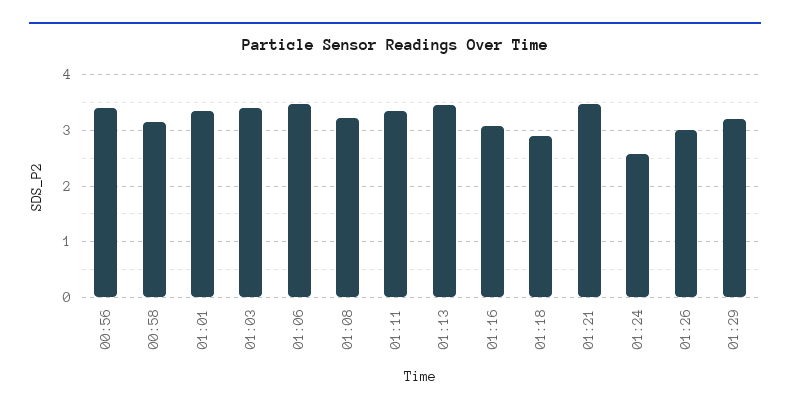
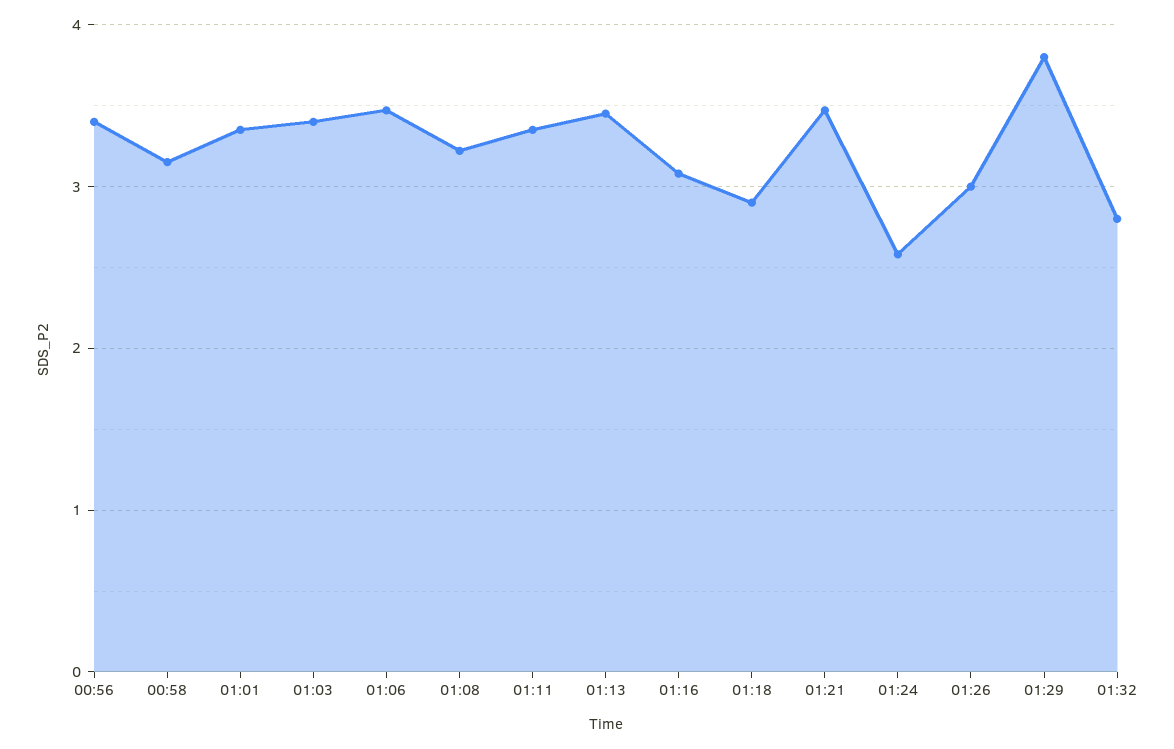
01:29: 3.2 -> 3.8
01:32: none -> 2.8

